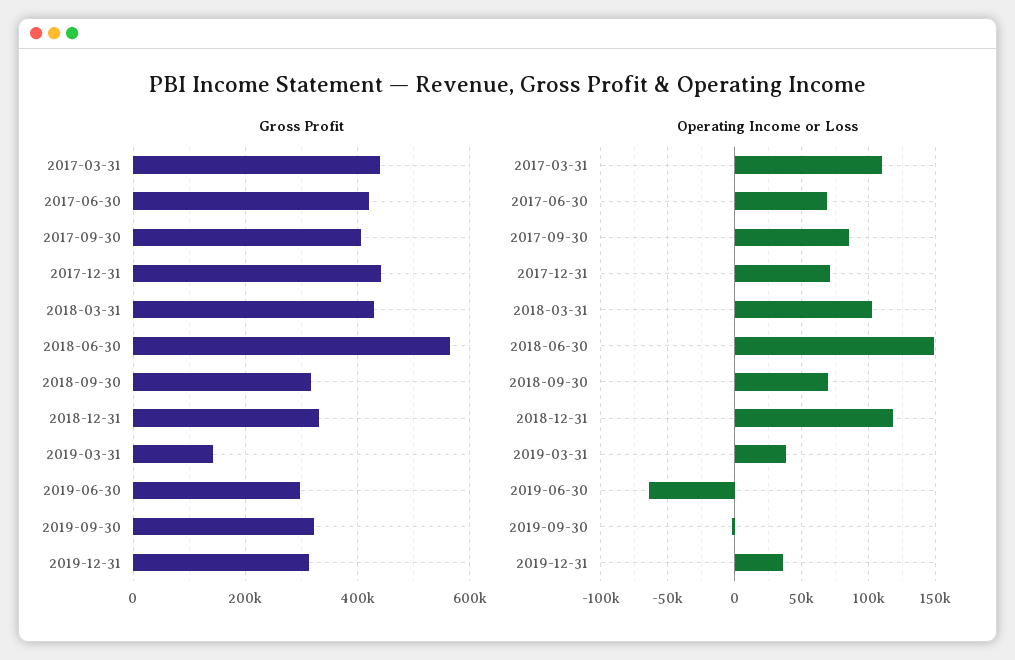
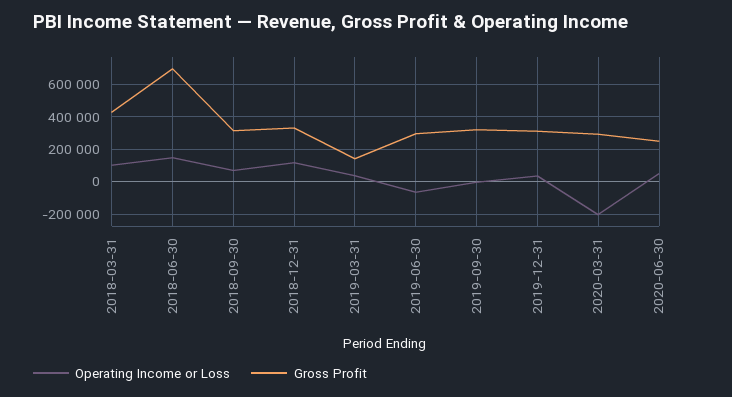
Gross Profit, 2017-03-31: 440000 -> none
Gross Profit, 2017-06-30: 420000 -> none
Gross Profit, 2017-09-30: 400000 -> none
Gross Profit, 2017-12-31: 440000 -> none
Gross Profit, 2018-06-30: 560000 -> 700000
Operating Income or Loss, 2017-03-31: 110000 -> none
Operating Income or Loss, 2017-06-30: 70000 -> none
Operating Income or Loss, 2017-09-30: 85000 -> none
Operating Income or Loss, 2017-12-31: 70000 -> none
Operating Income or Loss, 2020-03-31: none -> -200000
Gross Profit, 2020-03-31: none -> 300000
Operating Income or Loss, 2020-06-30: none -> 50000
Gross Profit, 2020-06-30: none -> 250000

